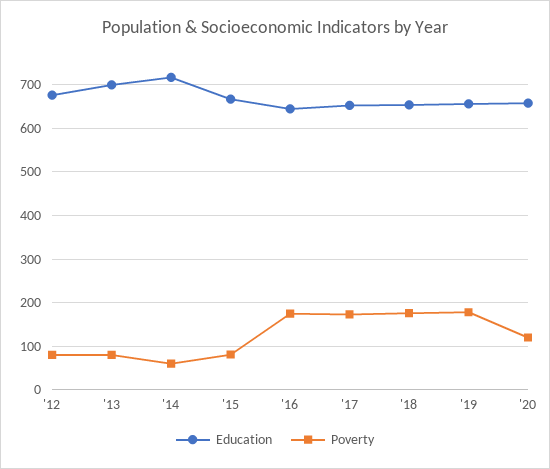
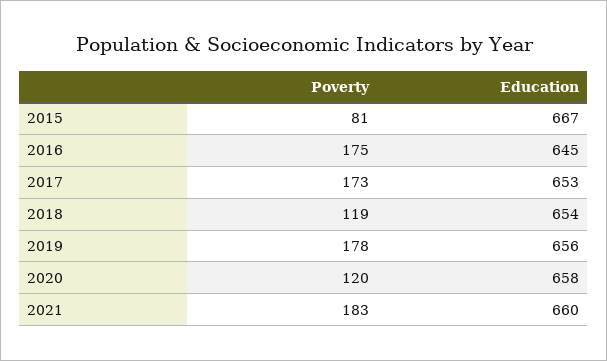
Education, '12: 680 -> none
Poverty, '12: 80 -> none
Education, '13: 700 -> none
Poverty, '13: 80 -> none
Education, '14: 720 -> none
Poverty, '14: 60 -> none
Poverty, '18: 180 -> 119
Poverty, 2021: none -> 183
Education, 2021: none -> 660

